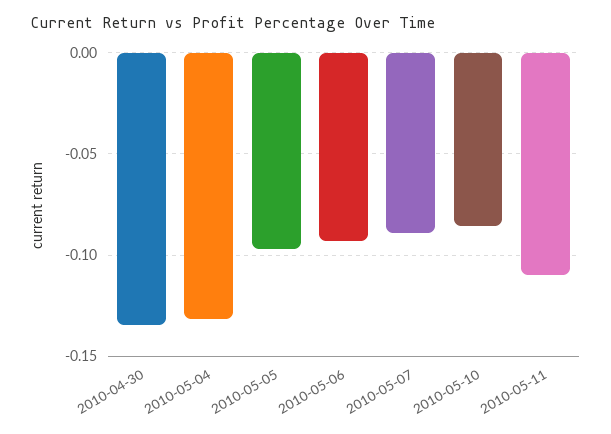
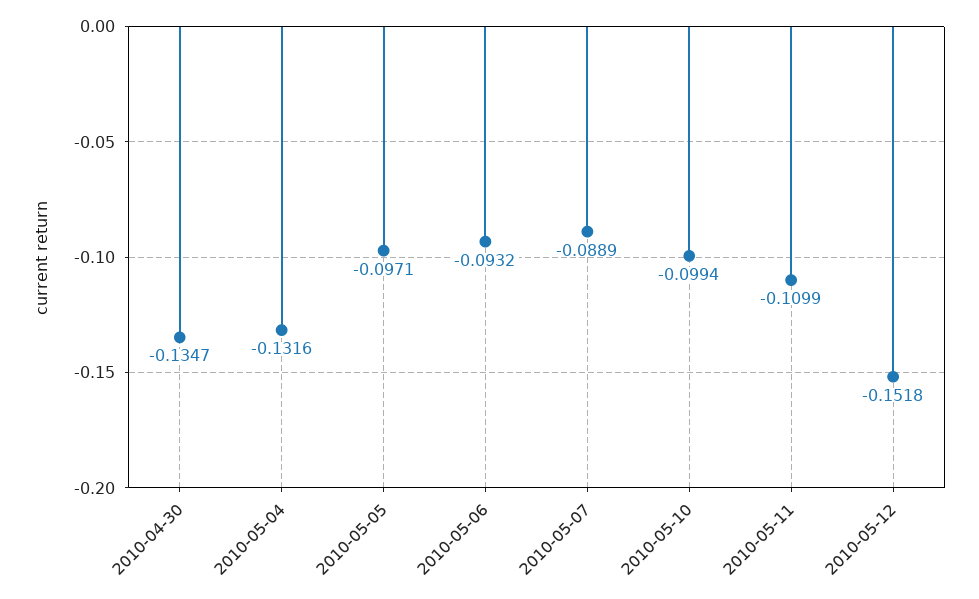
2010-05-10: -0.085 -> -0.0994
2010-05-12: none -> -0.1518

